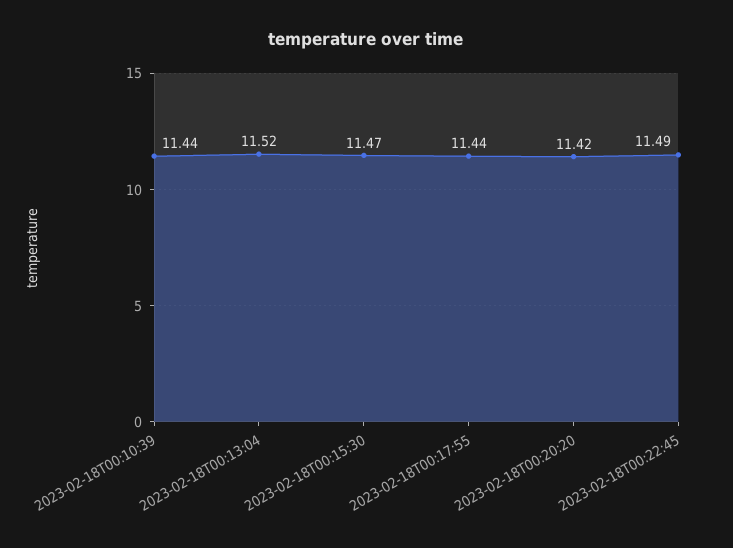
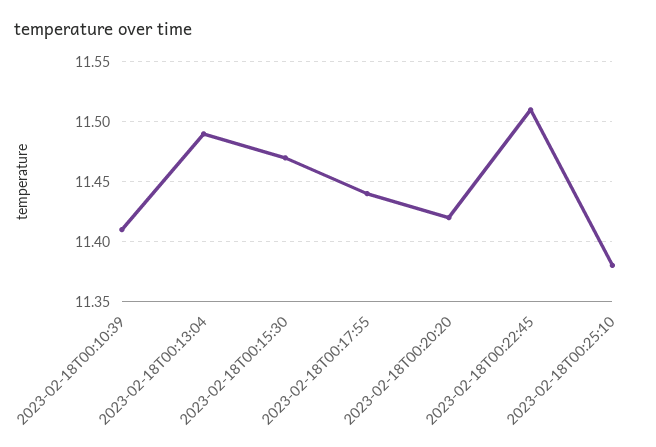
2023-02-18T00:10:39: 11.44 -> 11.41
2023-02-18T00:13:04: 11.52 -> 11.49
2023-02-18T00:22:45: 11.49 -> 11.51
2023-02-18T00:25:10: none -> 11.38

